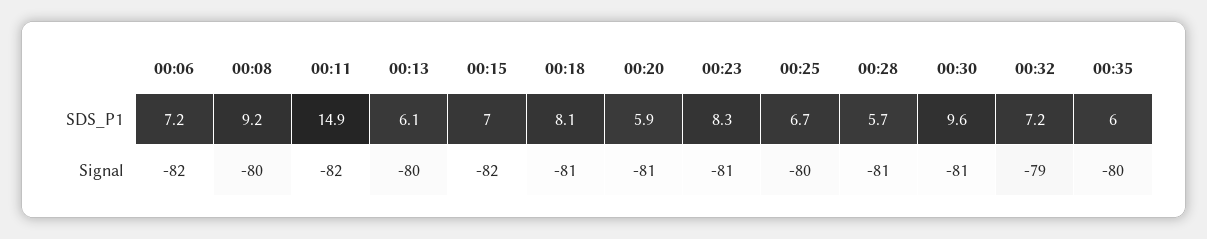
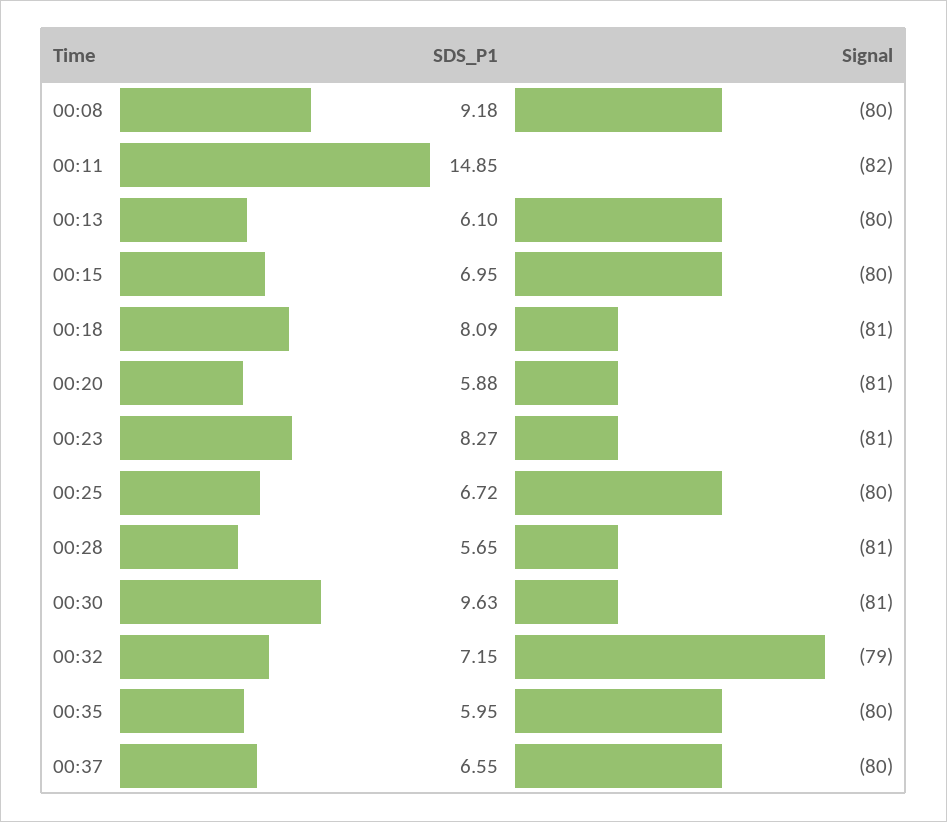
00:06, SDS_P1: 7.2 -> none
00:06, Signal: -82 -> none
00:15, Signal: -82 -> -80
00:37, SDS_P1: none -> 6.55
00:37, Signal: none -> -80

